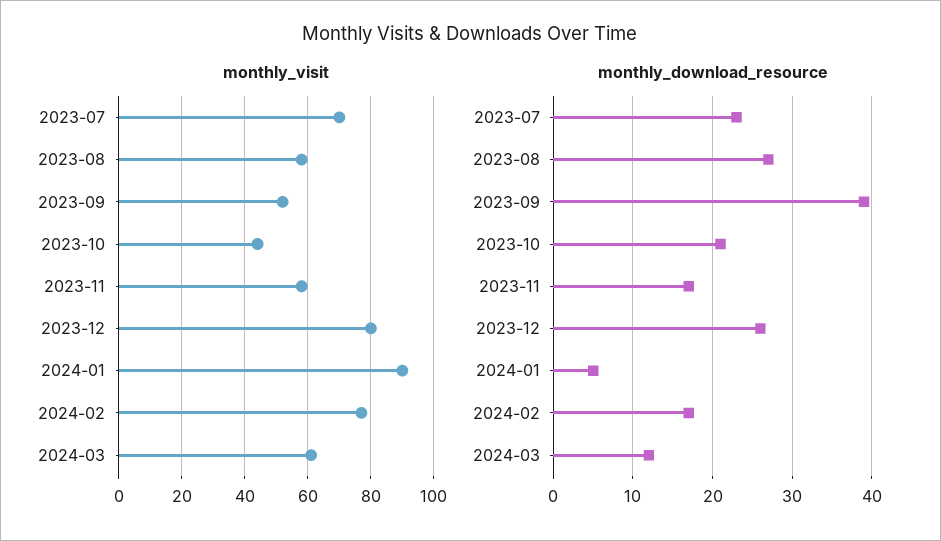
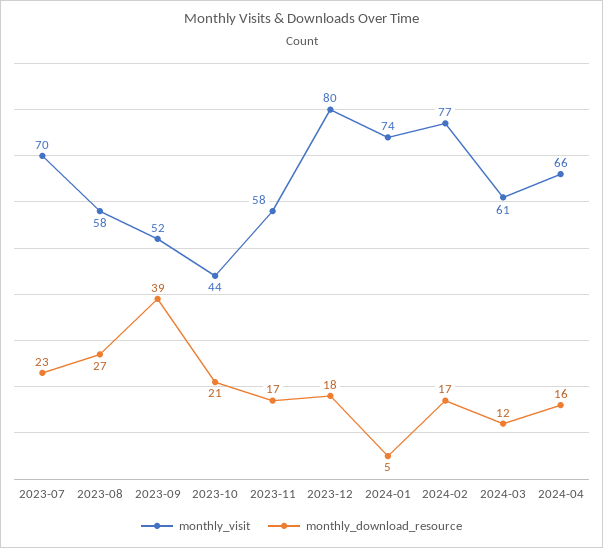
monthly_visit, 2024-01: 90 -> 74
monthly_download_resource, 2023-12: 26 -> 18
monthly_visit, 2024-04: none -> 66
monthly_download_resource, 2024-04: none -> 16

